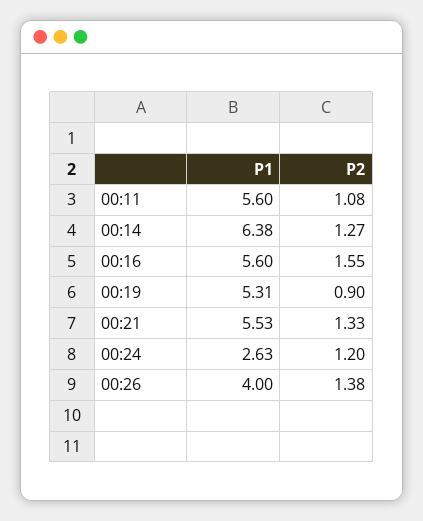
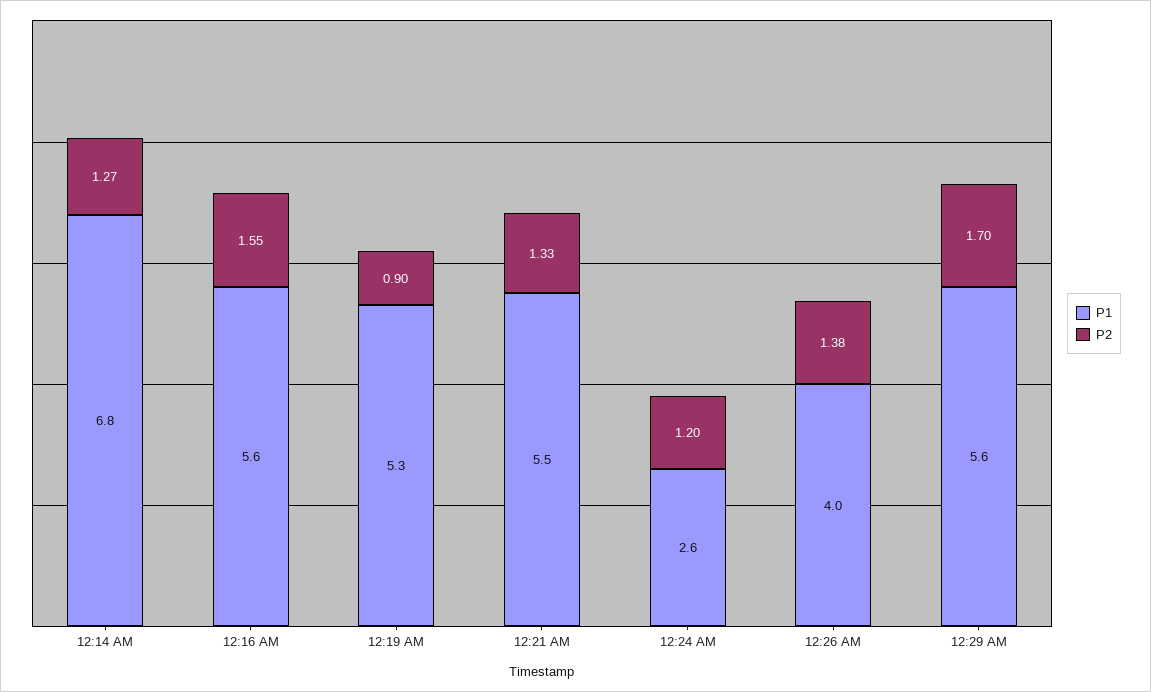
P1, 00:11: 5.6 -> none
P2, 00:11: 1.08 -> none
P1, 00:14: 6.38 -> 6.8
P1, 12:29 AM: none -> 5.6
P2, 12:29 AM: none -> 1.7

